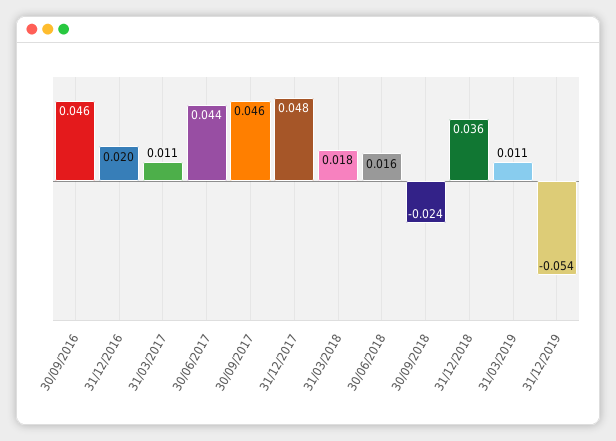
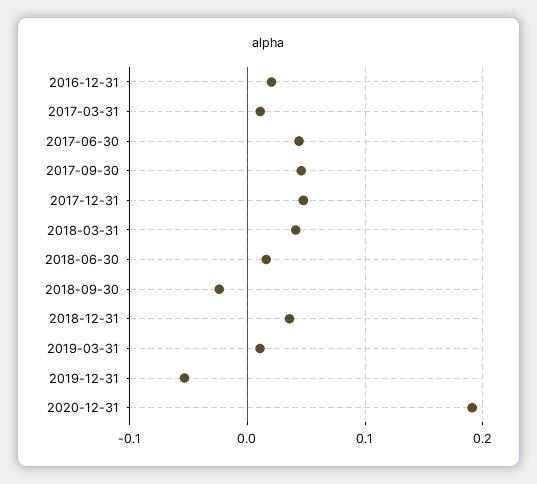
30/09/2016: 0.046 -> none
31/03/2018: 0.018 -> 0.04
2020-12-31: none -> 0.19

